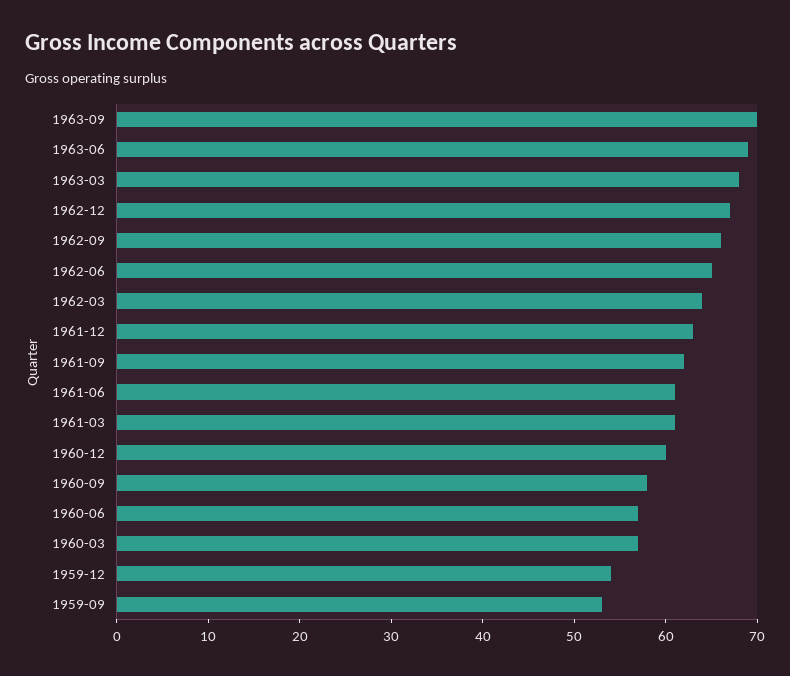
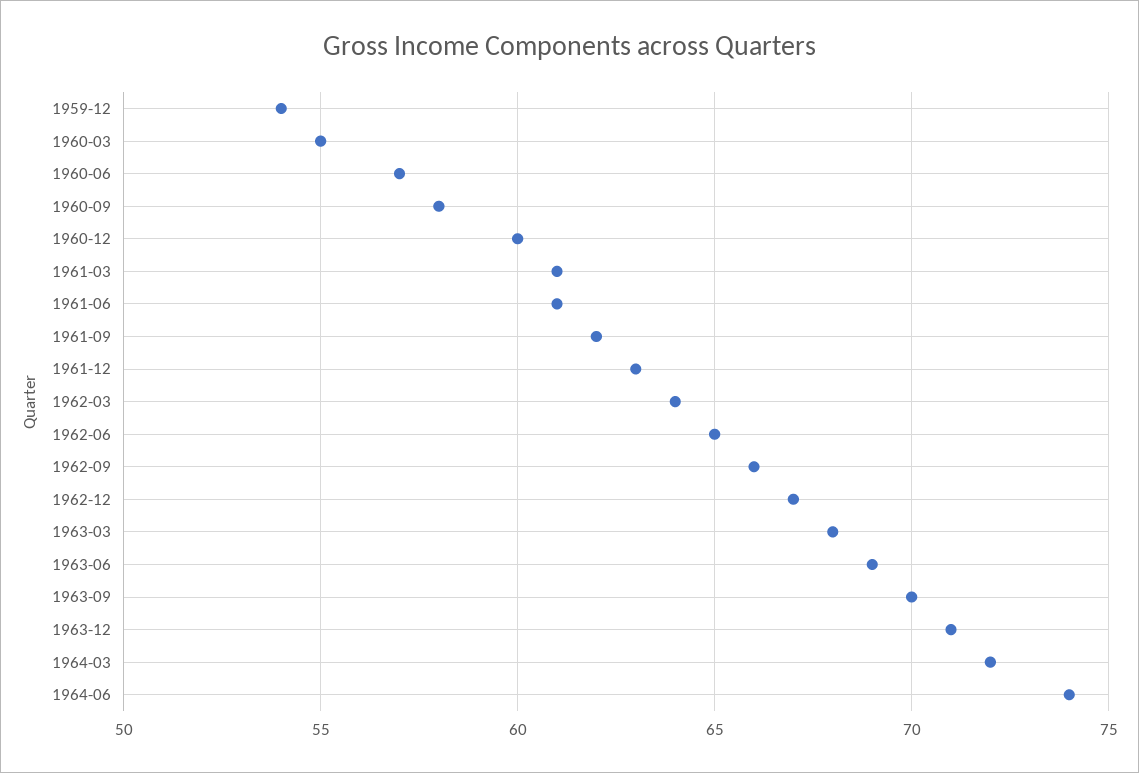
1960-03: 57 -> 55
1959-09: 53 -> none
1963-12: none -> 71
1964-03: none -> 72
1964-06: none -> 74

